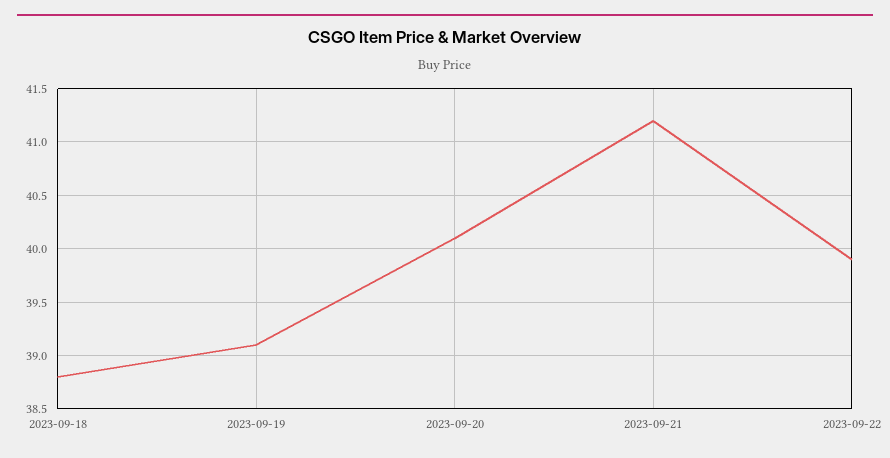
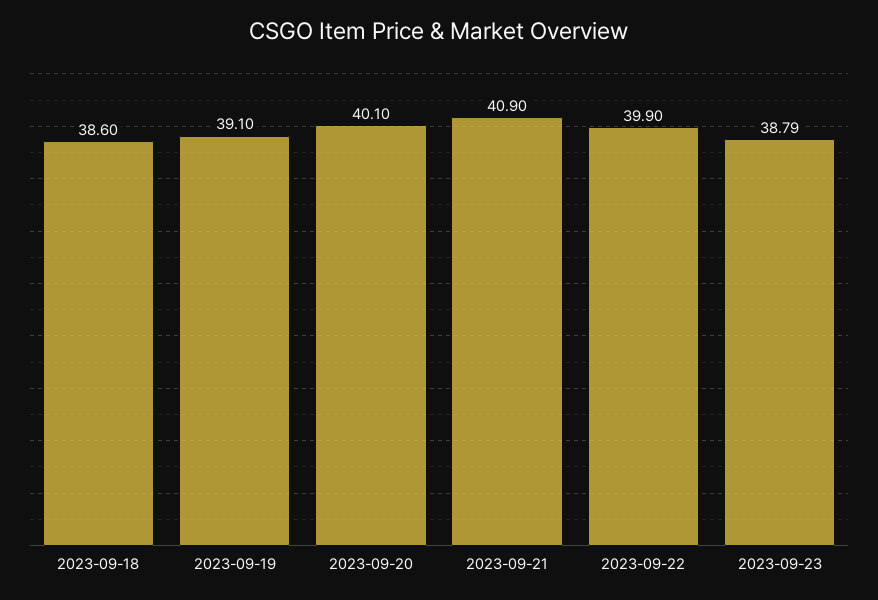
2023-09-18: 38.8 -> 38.6
2023-09-21: 41.2 -> 40.9
2023-09-23: none -> 38.79

